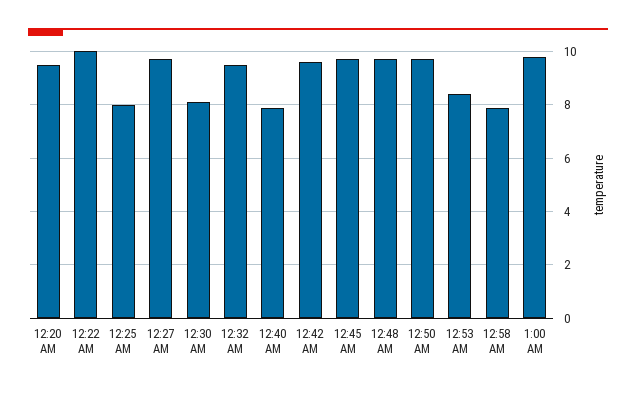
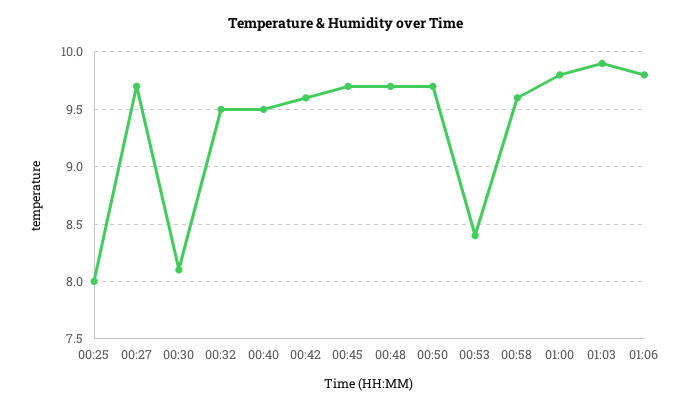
12:20 AM: 9.5 -> none
12:22 AM: 10 -> none
12:40 AM: 8 -> 9.5
12:58 AM: 8 -> 9.6
01:03: none -> 9.9
01:06: none -> 9.8

